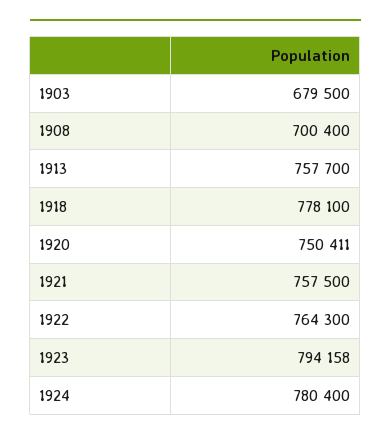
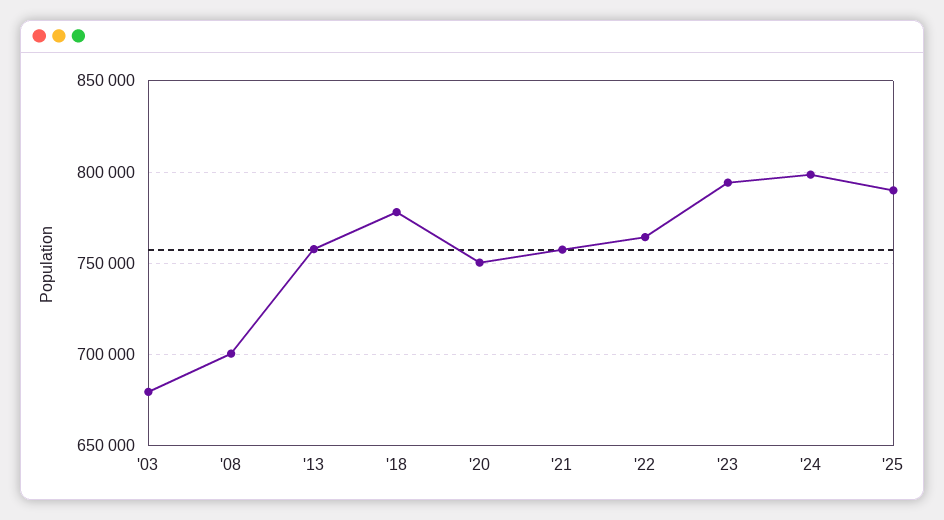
1924: 780400 -> 800000
'25: none -> 790000

